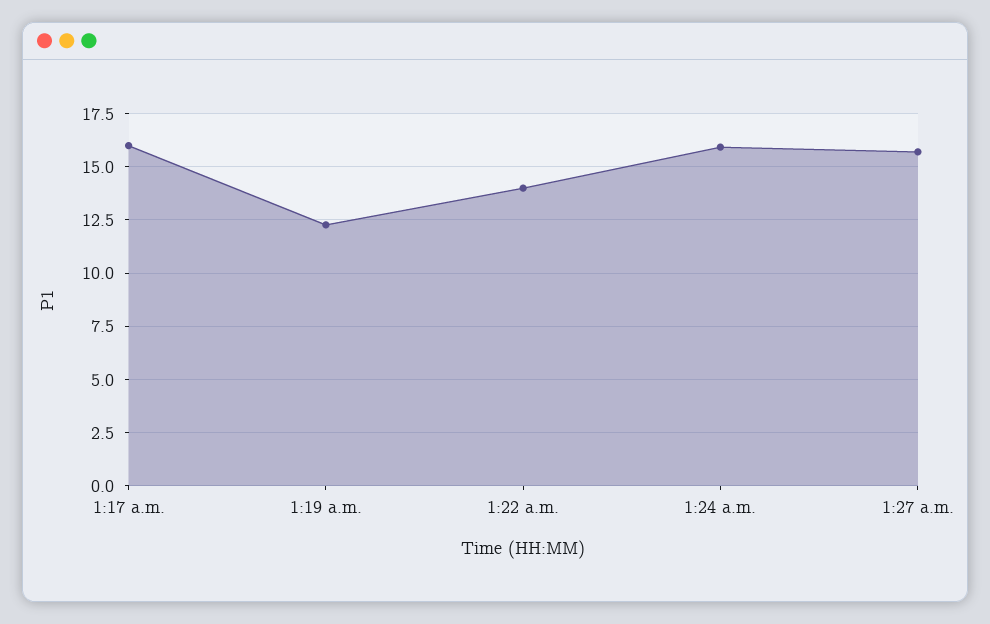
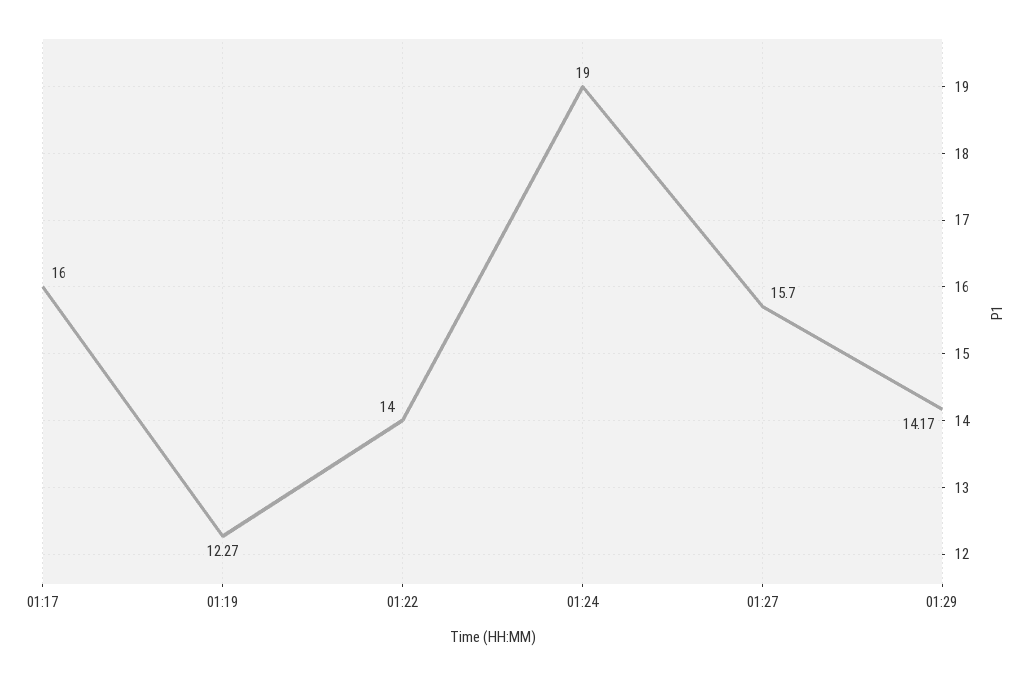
1:24 a.m.: 16 -> 19
01:29: none -> 14.17

